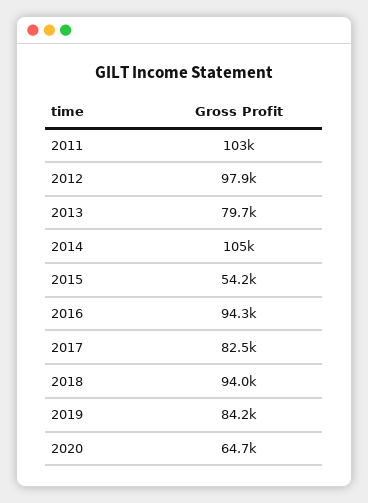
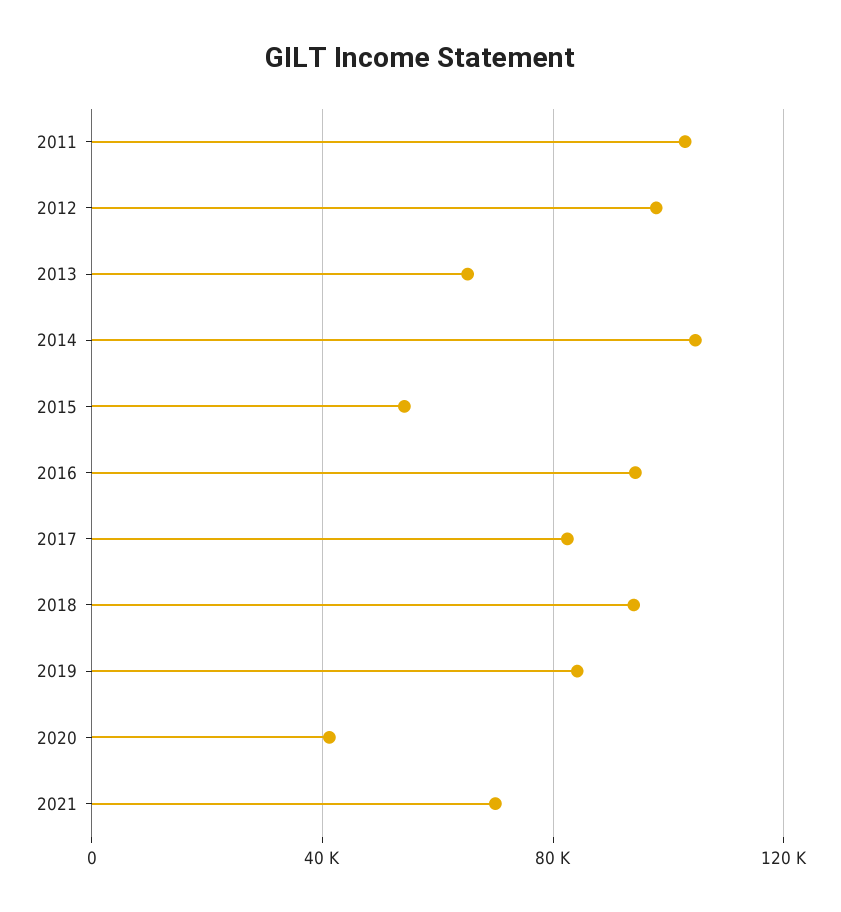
2013: 79700 -> 65000
2020: 64700 -> 40000
2021: none -> 70000

